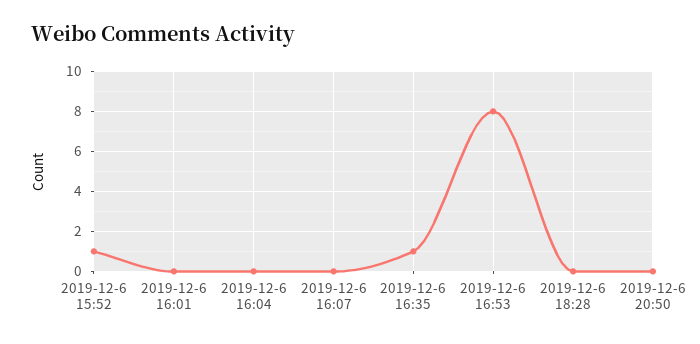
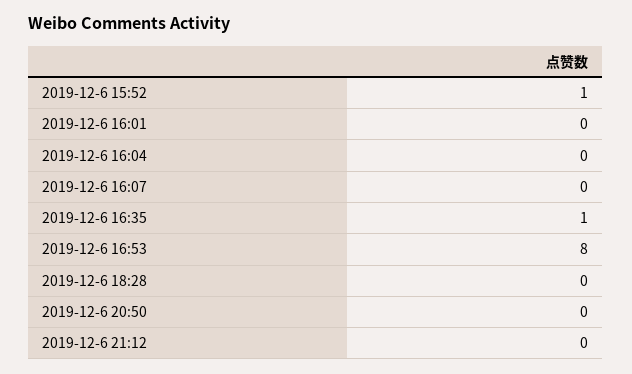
2019-12-6 21:12: none -> 0

